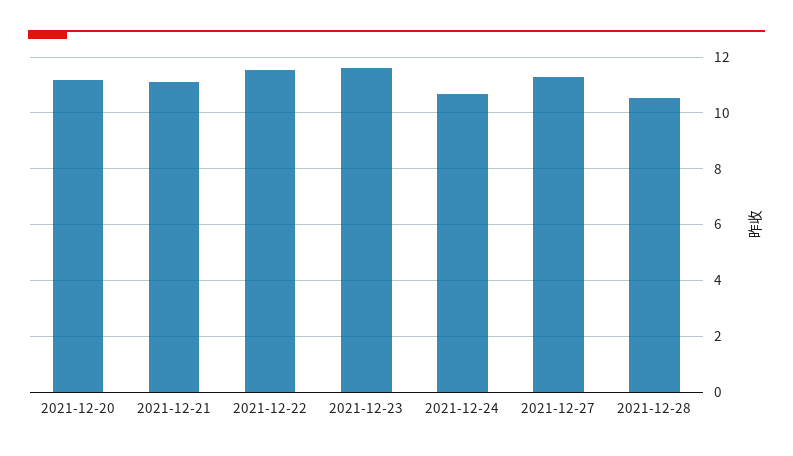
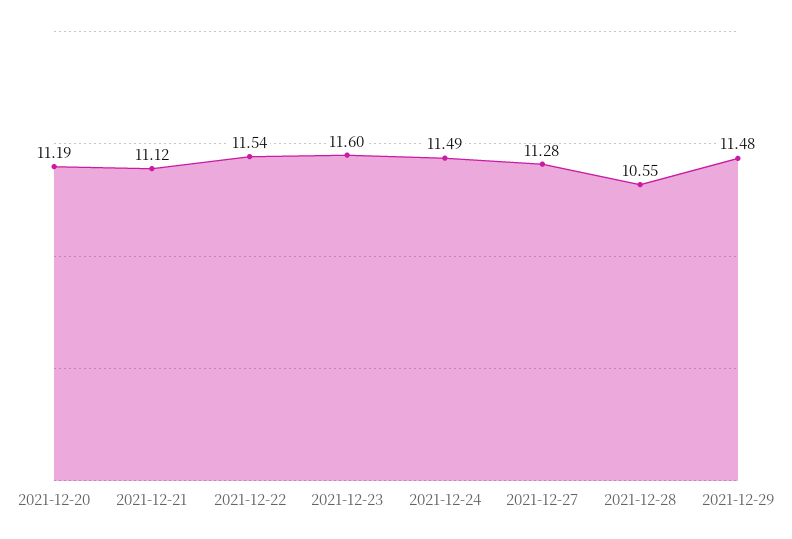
2021-12-24: 10.75 -> 11.49
2021-12-29: none -> 11.48

